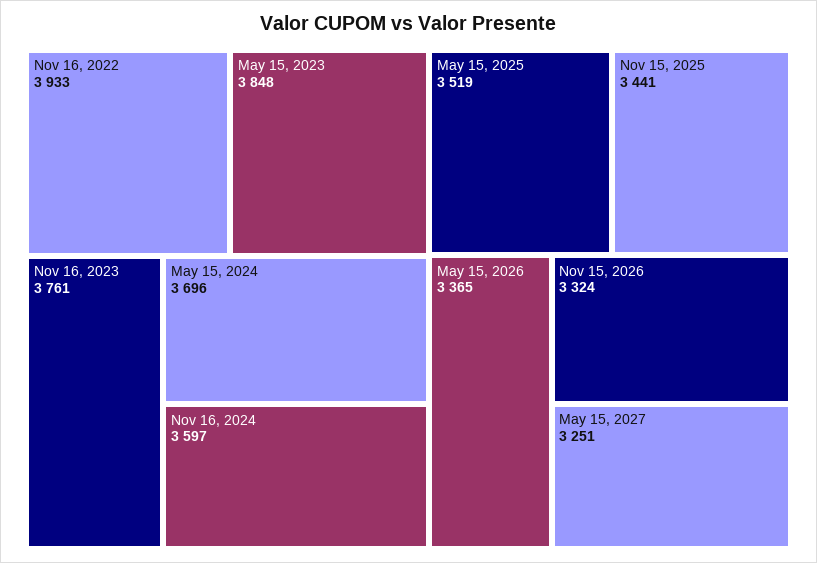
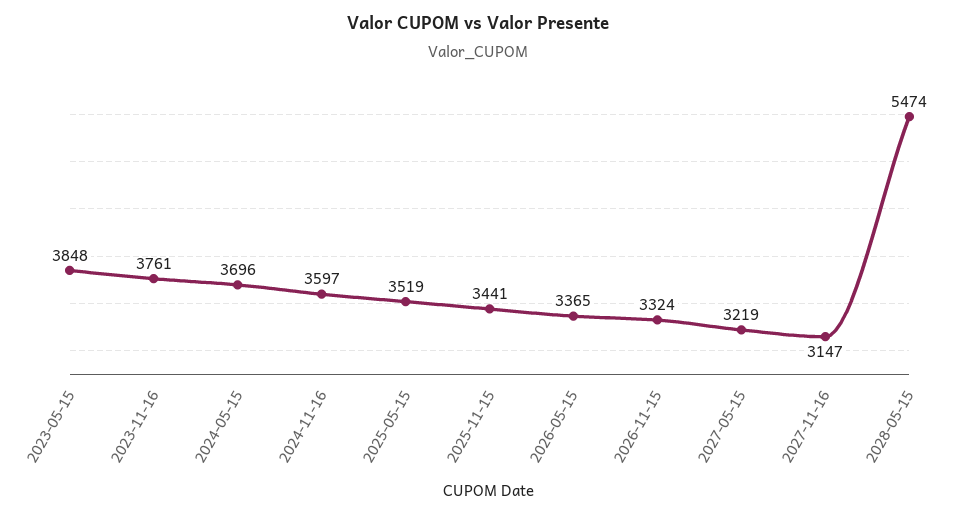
Nov 16, 2022: 3933 -> none
May 15, 2027: 3251 -> 3219
2027-11-16: none -> 3147
2028-05-15: none -> 5474

